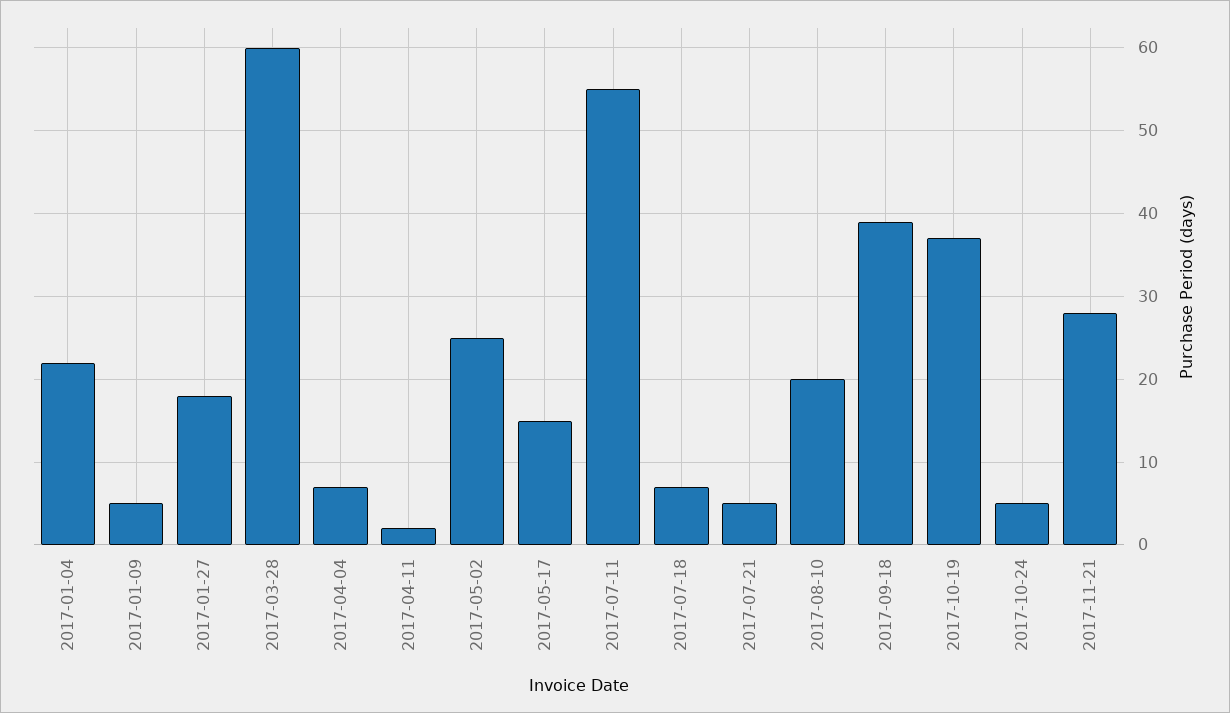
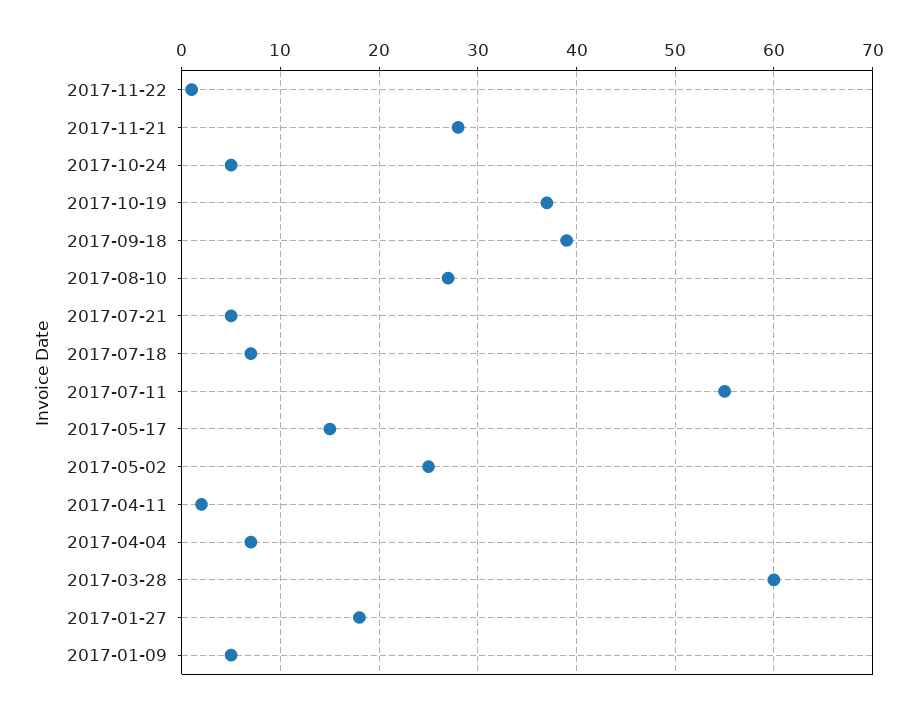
2017-01-04: 22 -> none
2017-08-10: 20 -> 27
2017-11-22: none -> 1

